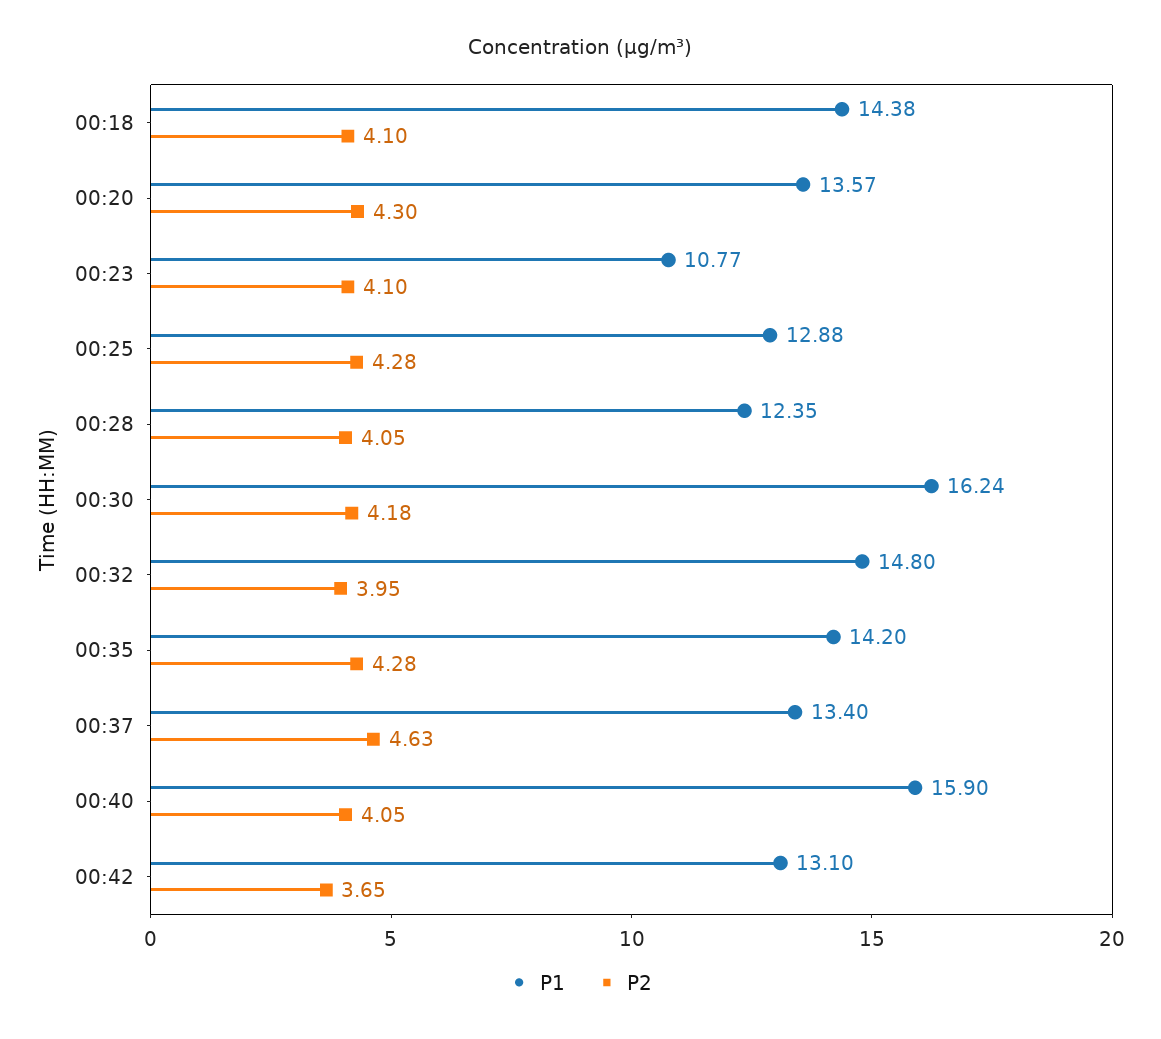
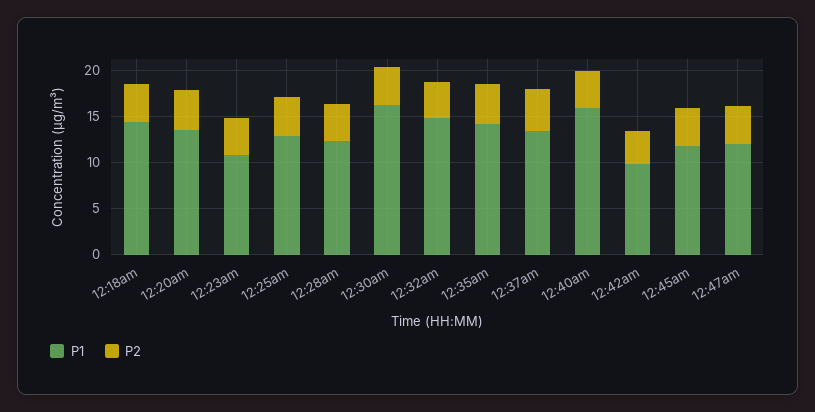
P1, 00:42: 13.1 -> 10
P1, 12:45am: none -> 12
P2, 12:45am: none -> 4
P1, 12:47am: none -> 12
P2, 12:47am: none -> 4

